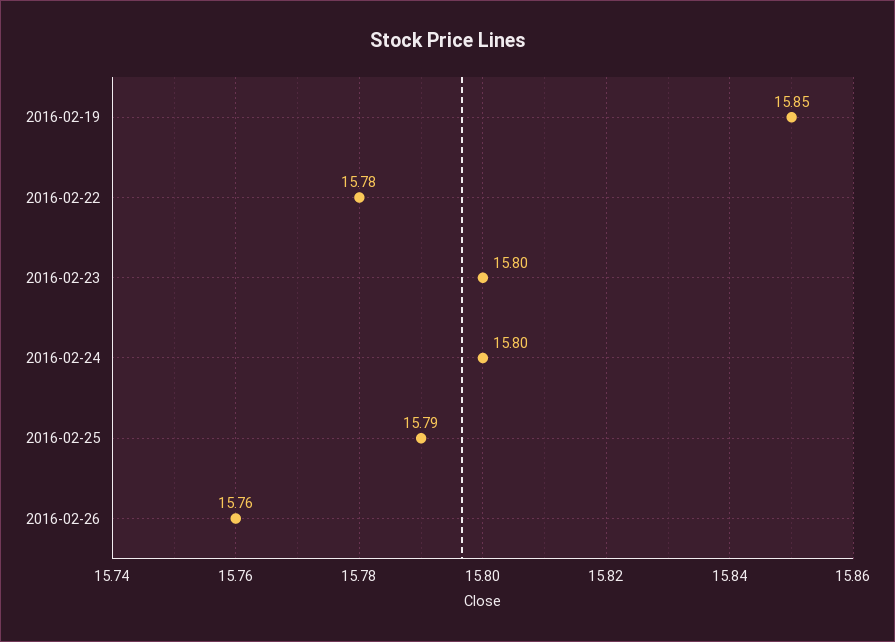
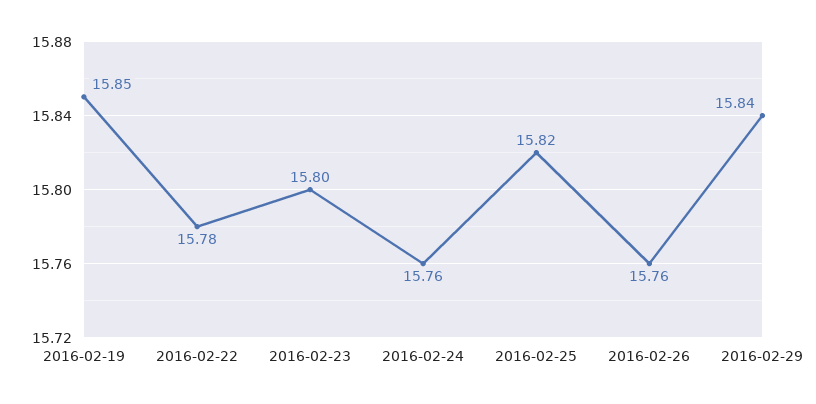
2016-02-24: 15.8 -> 15.76
2016-02-25: 15.79 -> 15.82
2016-02-29: none -> 15.84

